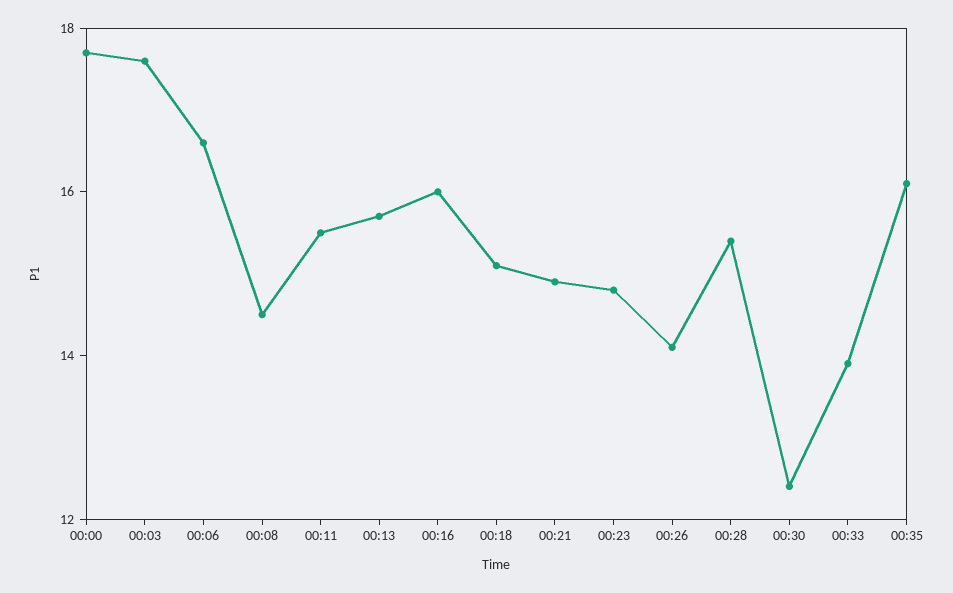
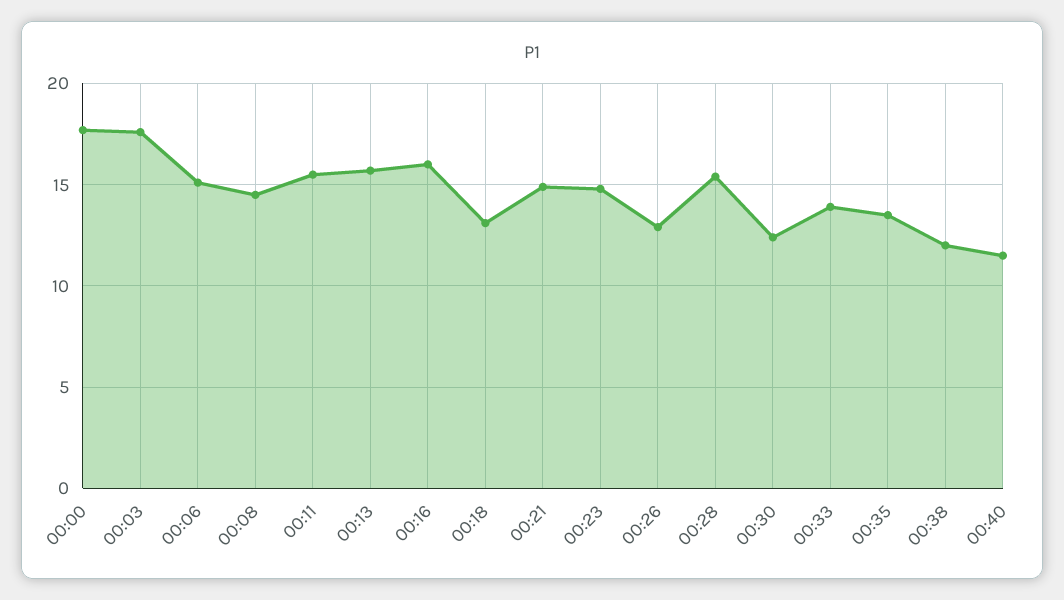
00:06: 16.5 -> 15
00:18: 15 -> 13
00:26: 14 -> 13
00:35: 16 -> 13.5
00:38: none -> 12
00:40: none -> 11.5

